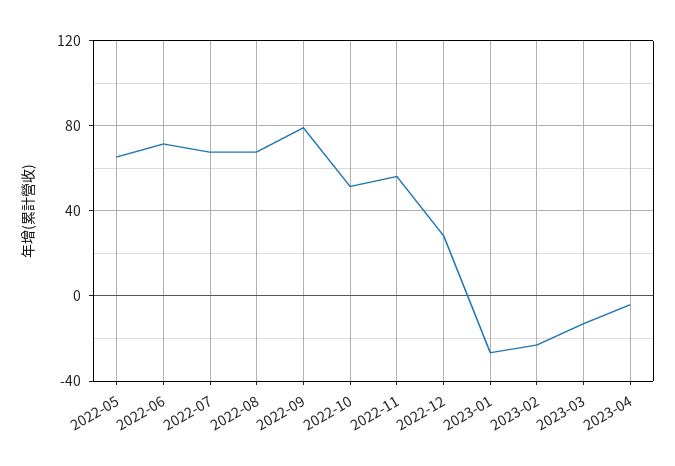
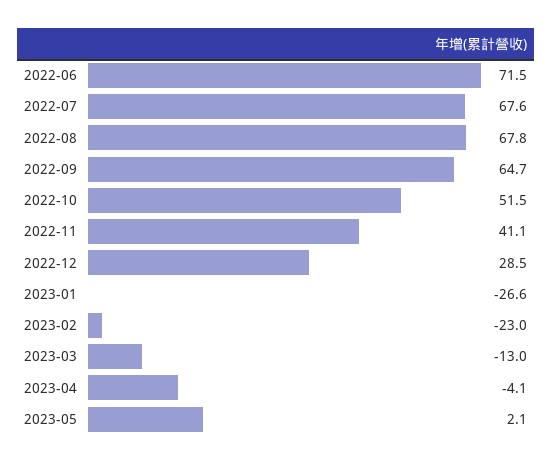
2022-05: 65 -> none
2022-09: 80 -> 64.7
2022-11: 55 -> 41.1
2023-05: none -> 2.1

